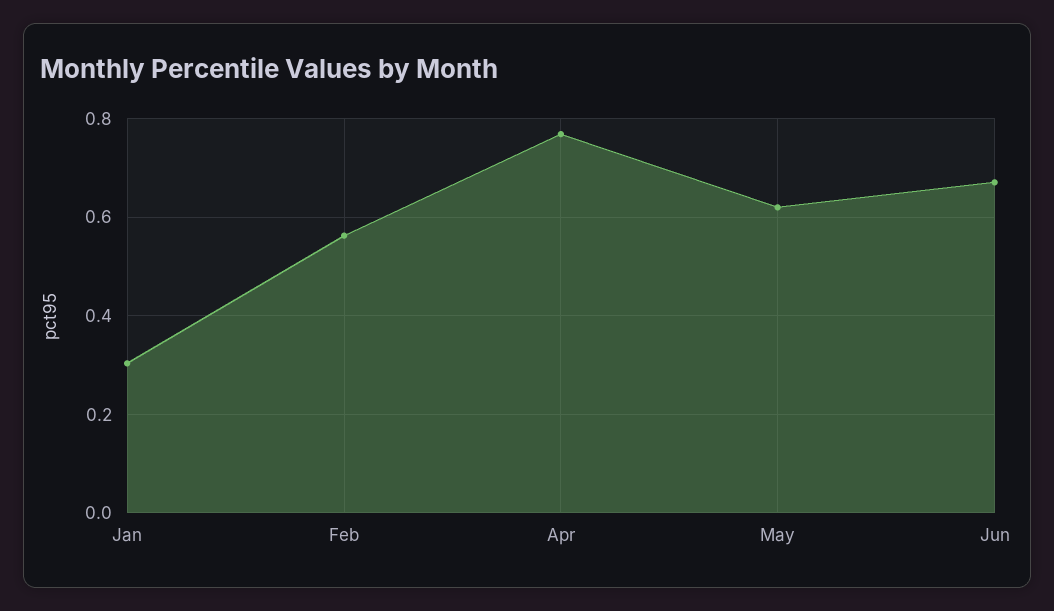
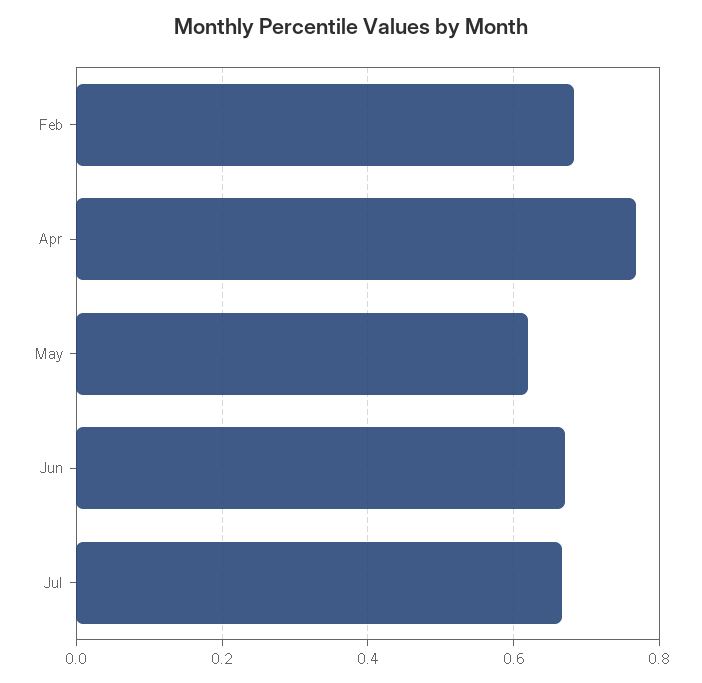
Jan: 0.3 -> none
Feb: 0.56 -> 0.68
Jul: none -> 0.66

